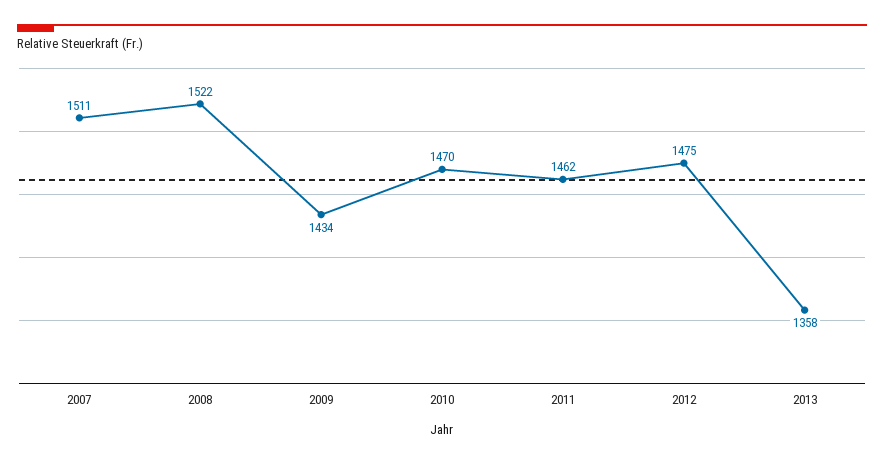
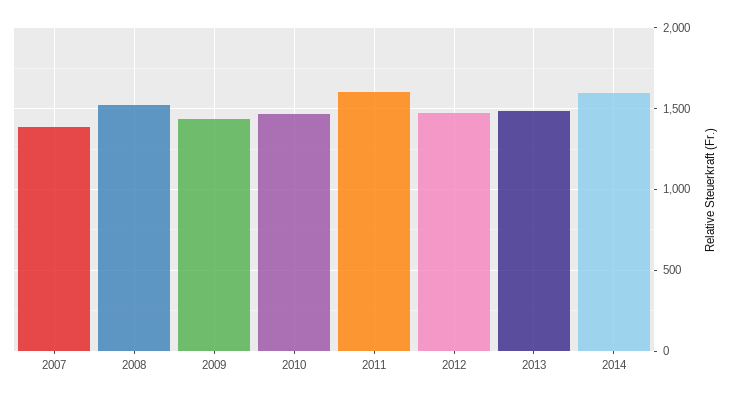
2007: 1511 -> 1400
2011: 1462 -> 1600
2013: 1358 -> 1500
2014: none -> 1600

